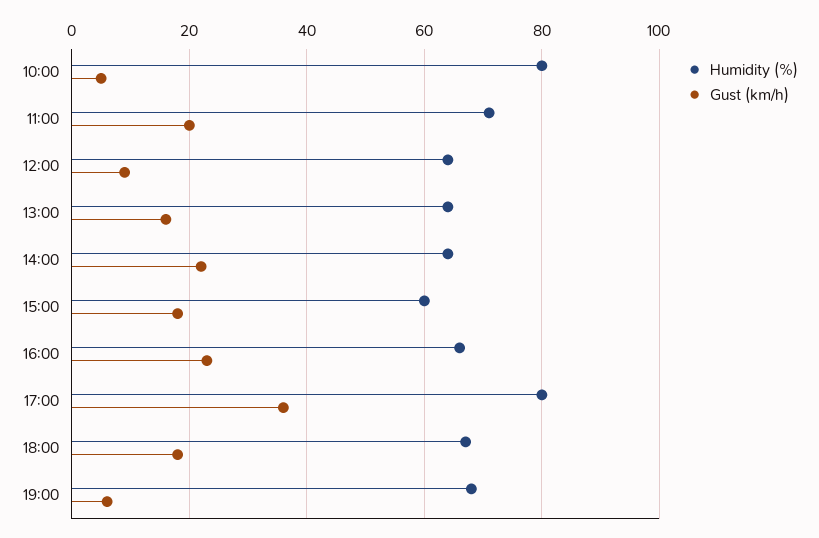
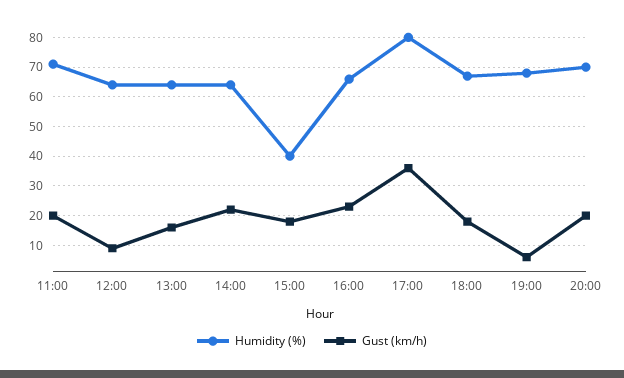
Humidity (%), 10:00: 80 -> none
Gust (km/h), 10:00: 5 -> none
Humidity (%), 15:00: 60 -> 40
Humidity (%), 20:00: none -> 70
Gust (km/h), 20:00: none -> 20

